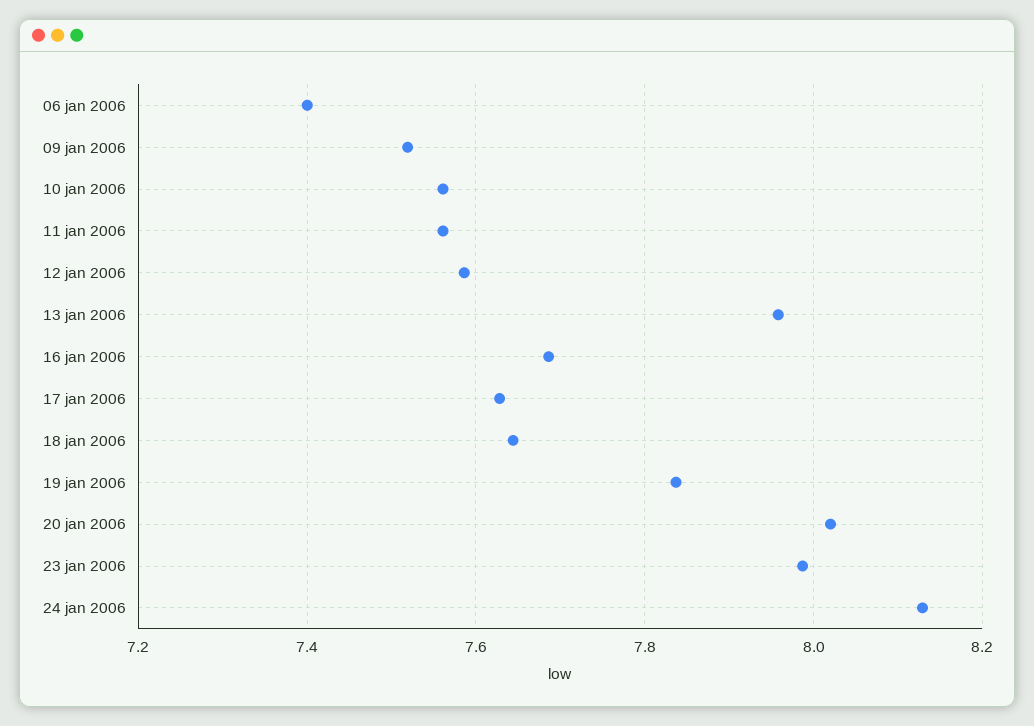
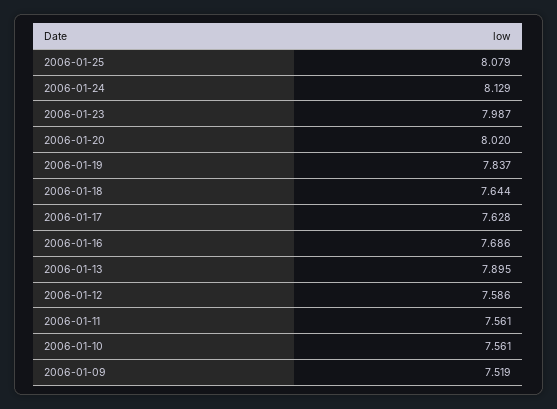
06 jan 2006: 7.4 -> none
13 jan 2006: 7.96 -> 7.895
2006-01-25: none -> 8.079

